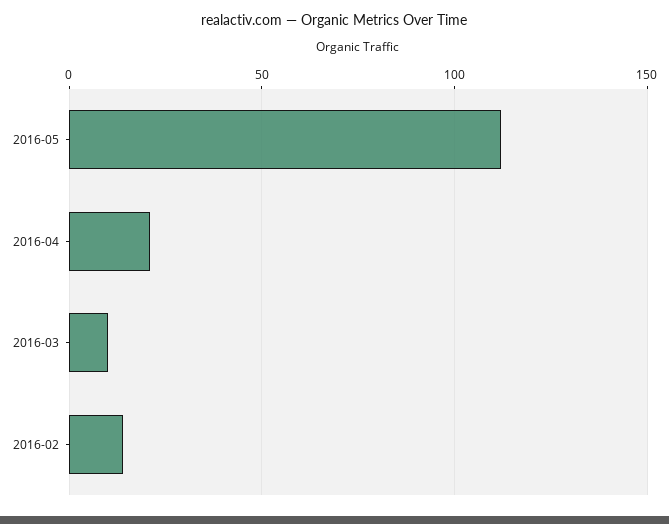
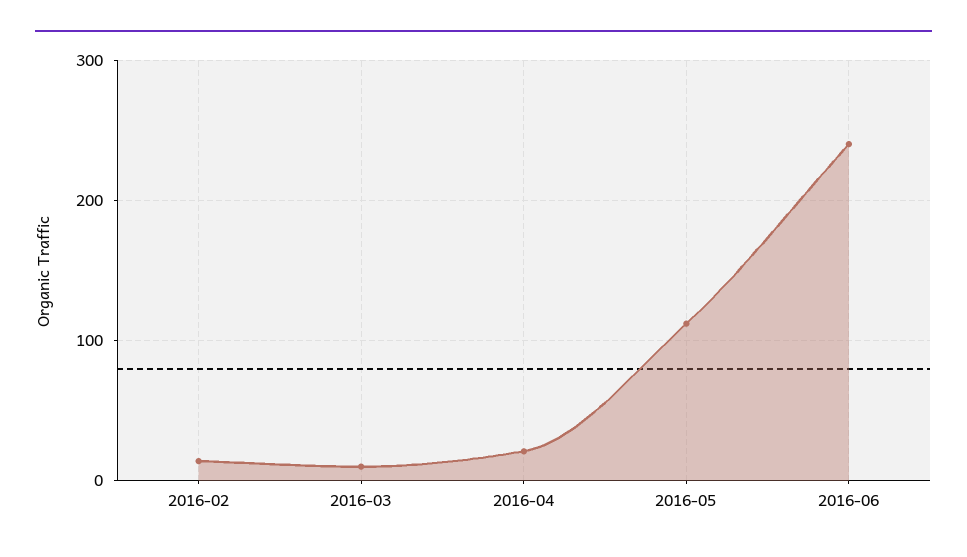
2016-06: none -> 240

